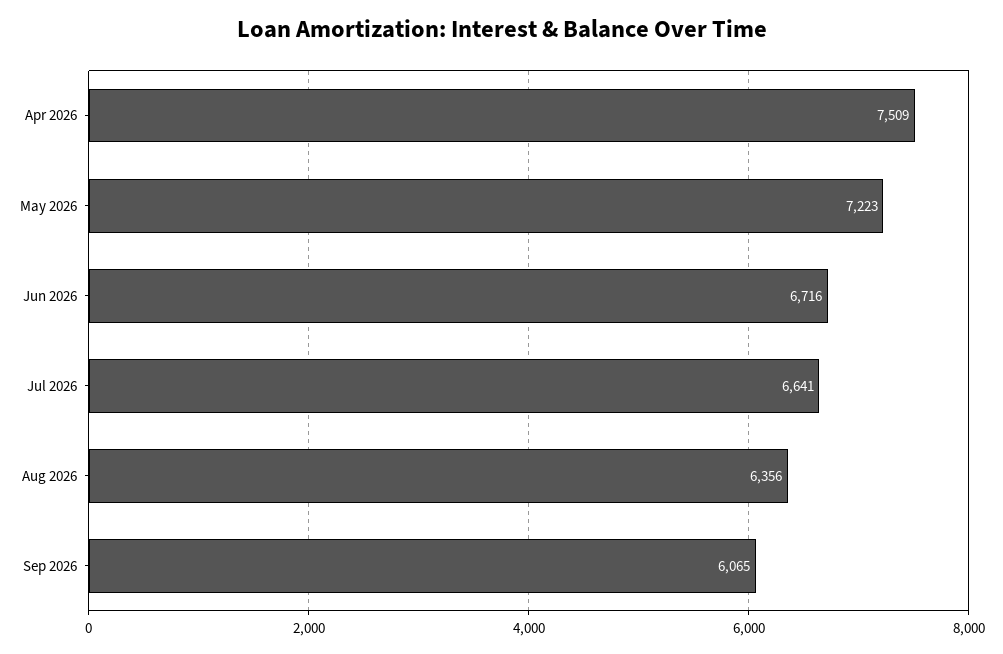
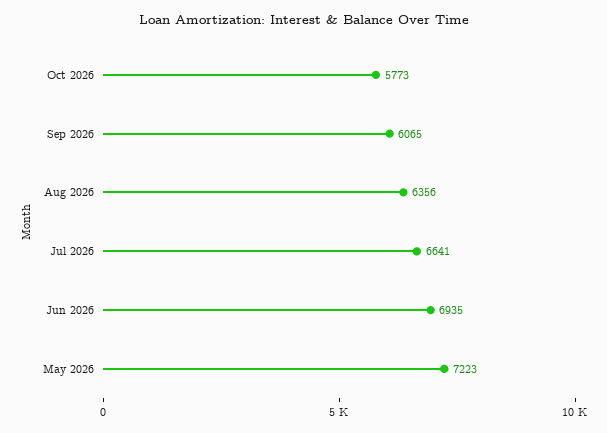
Apr 2026: 7509 -> none
Jun 2026: 6716 -> 6935
Oct 2026: none -> 5773

